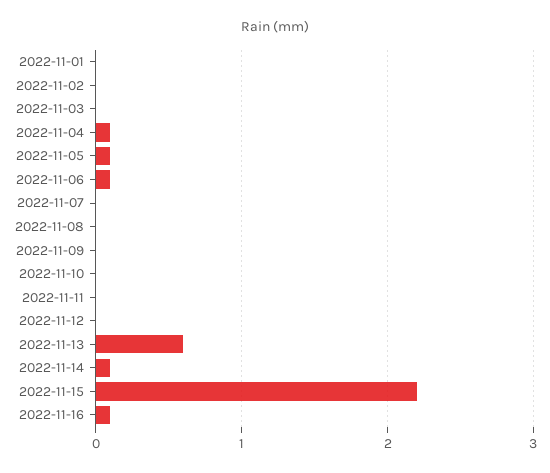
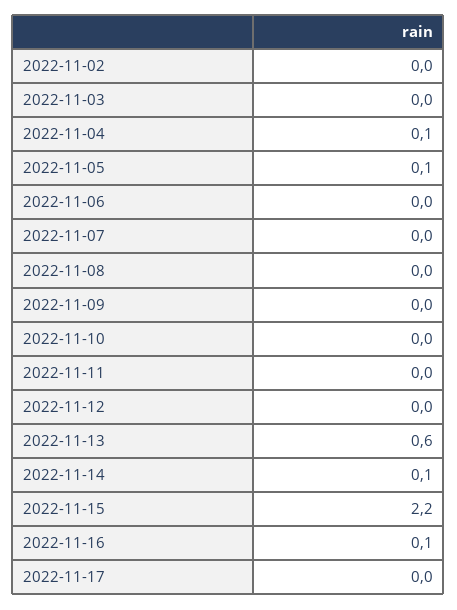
2022-11-01: 0 -> none
2022-11-06: 0.1 -> 0
2022-11-17: none -> 0

